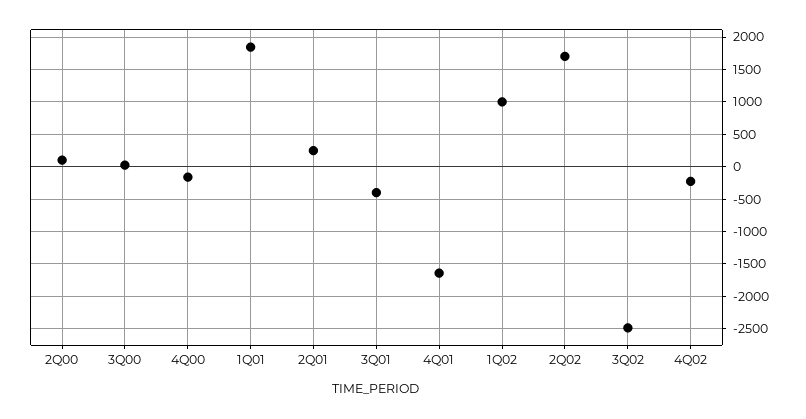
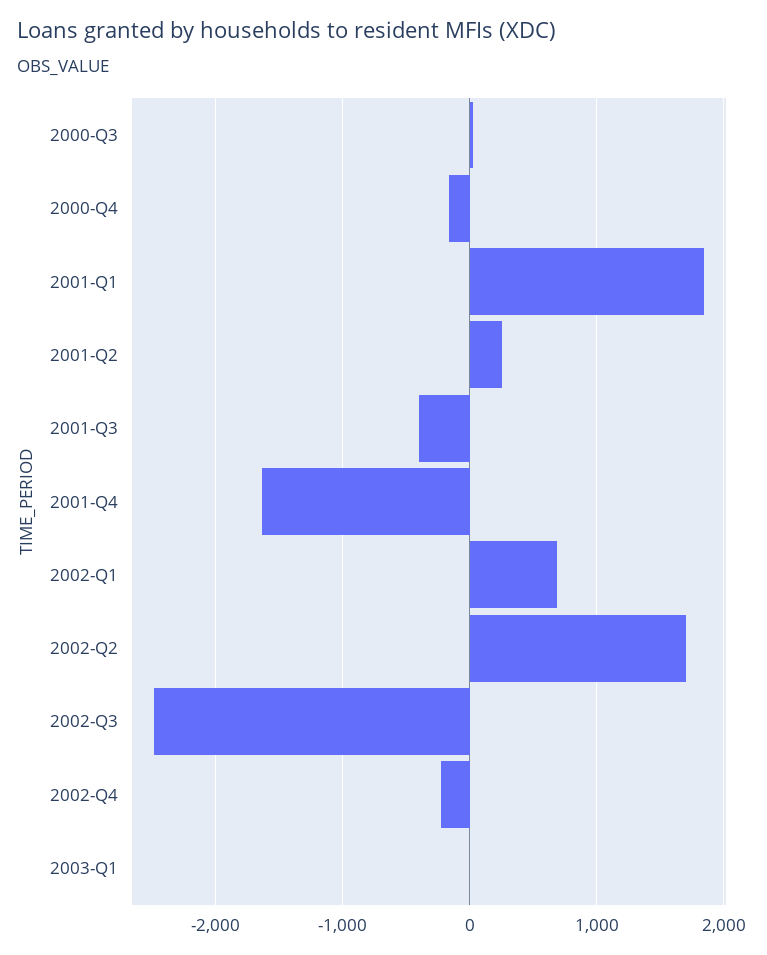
2Q00: 100 -> none
1Q02: 1000 -> 700
2003-Q1: none -> 0

